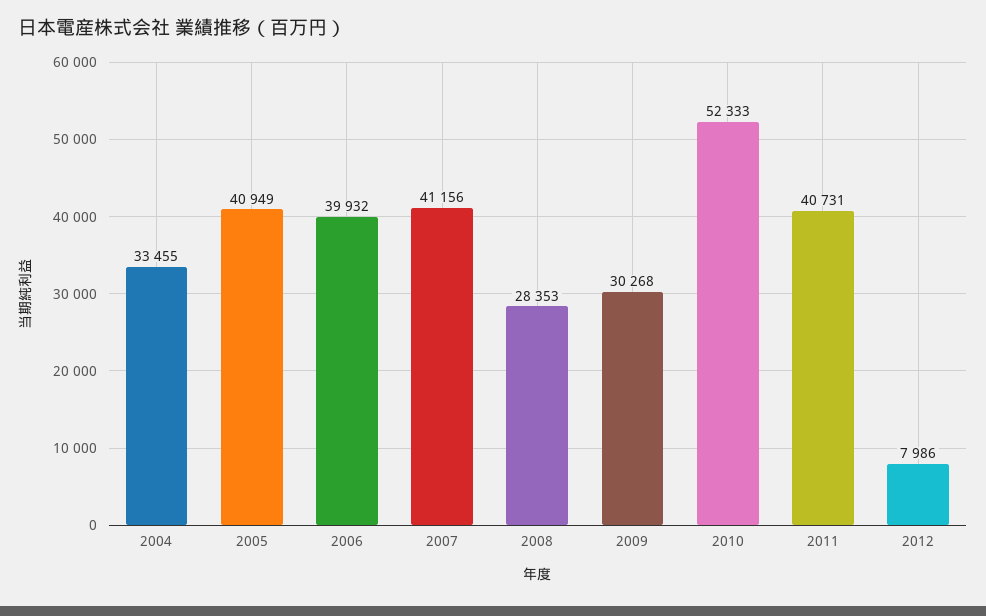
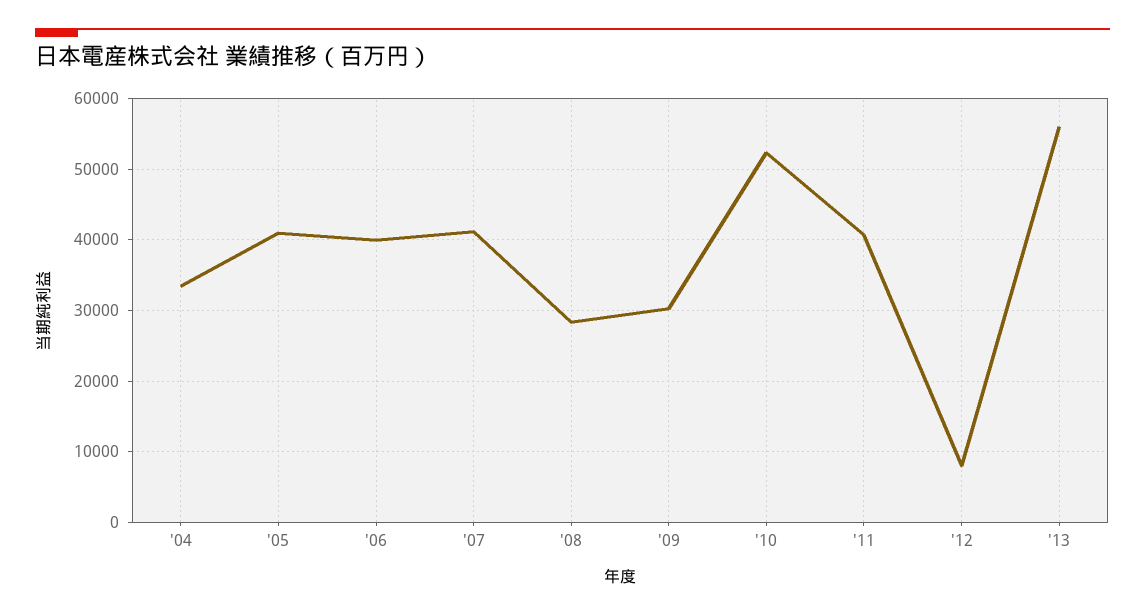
'13: none -> 56000

